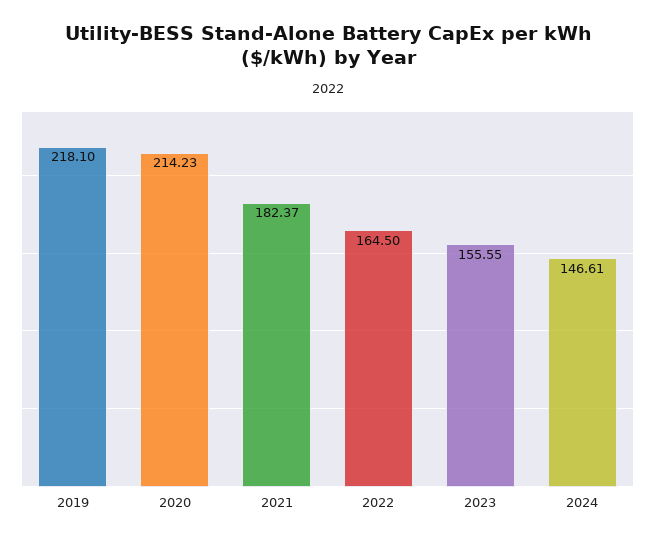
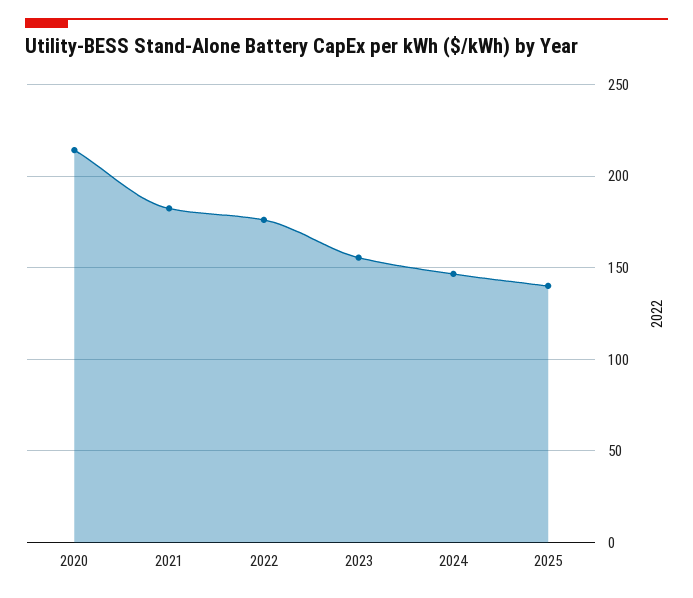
2019: 218.1 -> none
2022: 164.5 -> 175
2025: none -> 140

